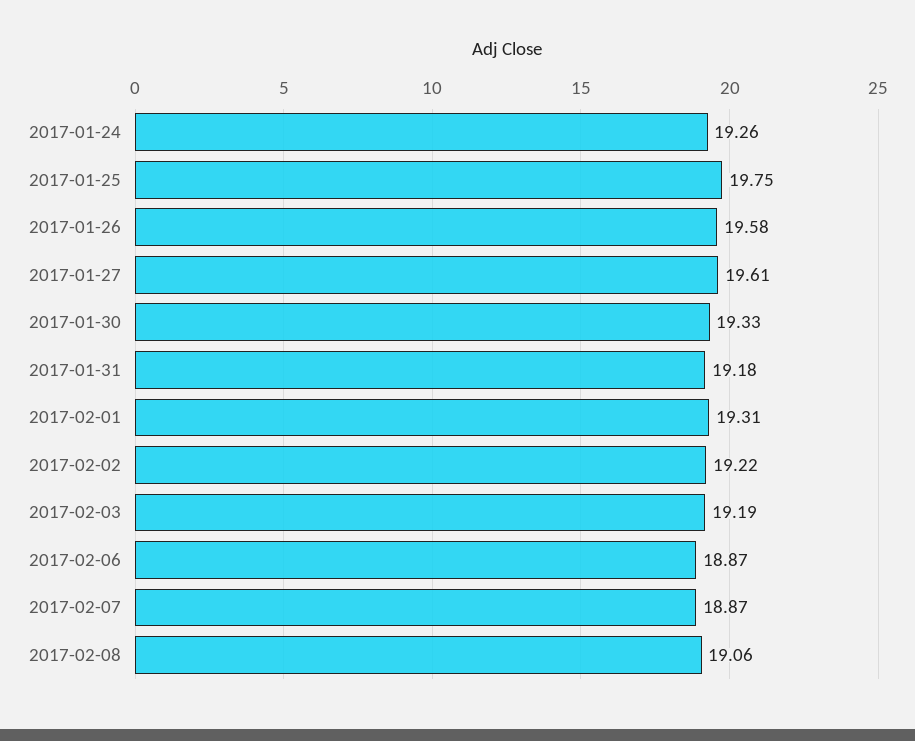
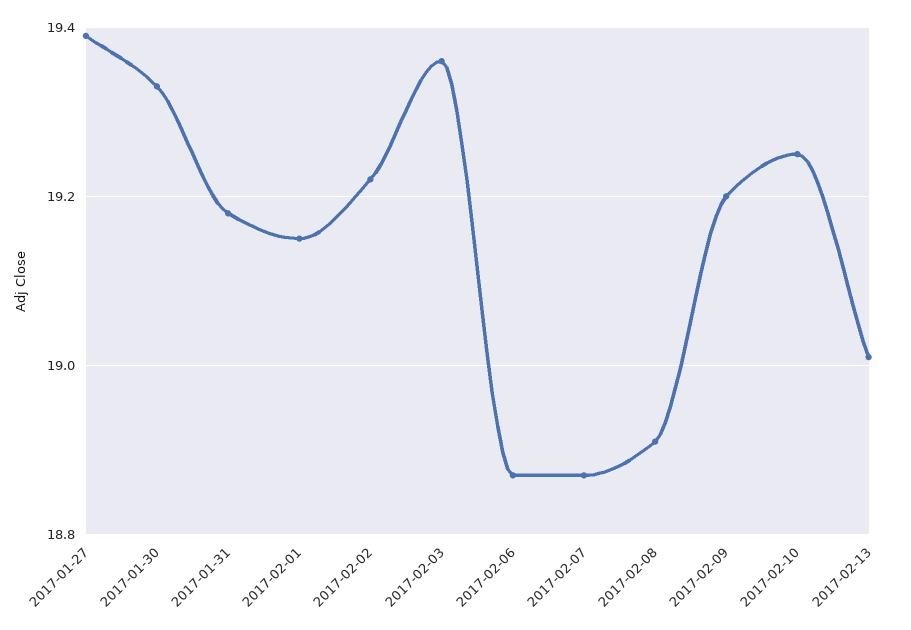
2017-01-24: 19.26 -> none
2017-01-25: 19.75 -> none
2017-01-26: 19.58 -> none
2017-01-27: 19.61 -> 19.4
2017-02-01: 19.31 -> 19.15
2017-02-03: 19.19 -> 19.35
2017-02-08: 19.06 -> 18.9
2017-02-09: none -> 19.2
2017-02-10: none -> 19.25
2017-02-13: none -> 19

